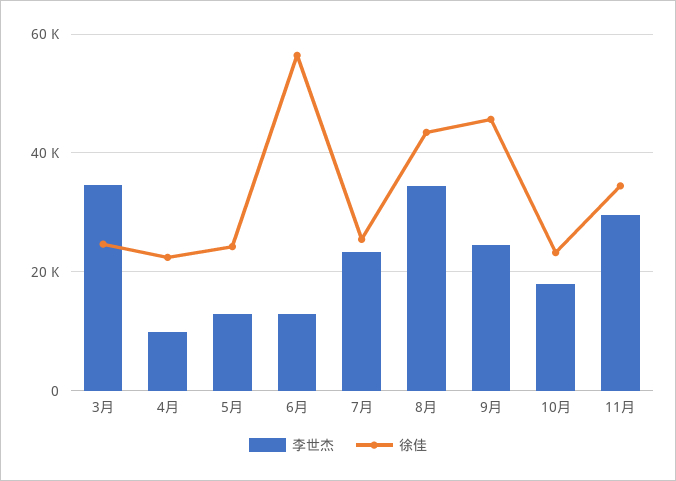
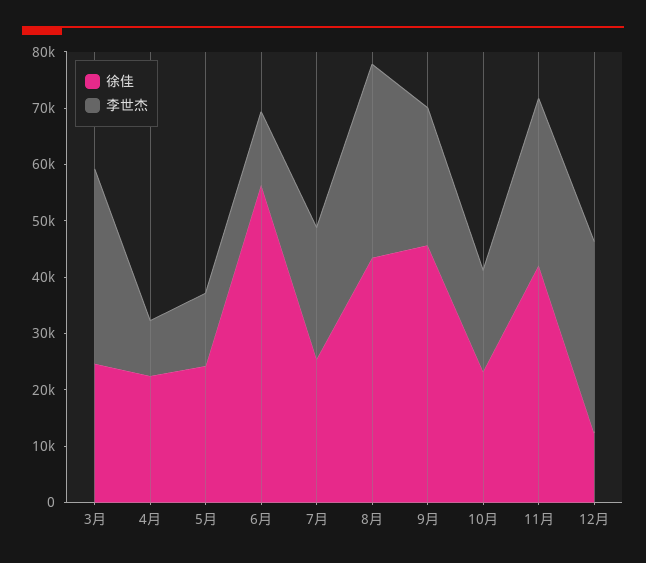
徐佳, 11月: 34000 -> 42000
徐佳, 12月: none -> 12000
李世杰, 12月: none -> 34000

